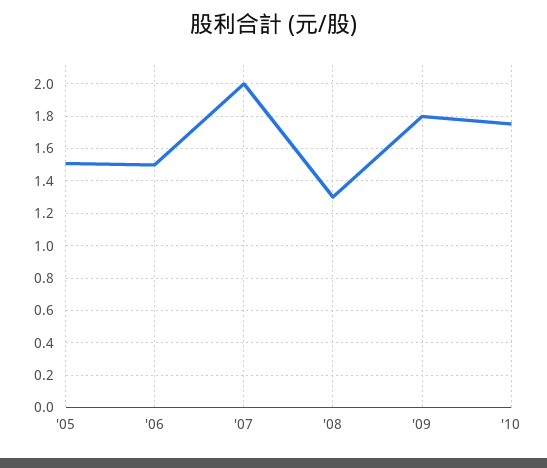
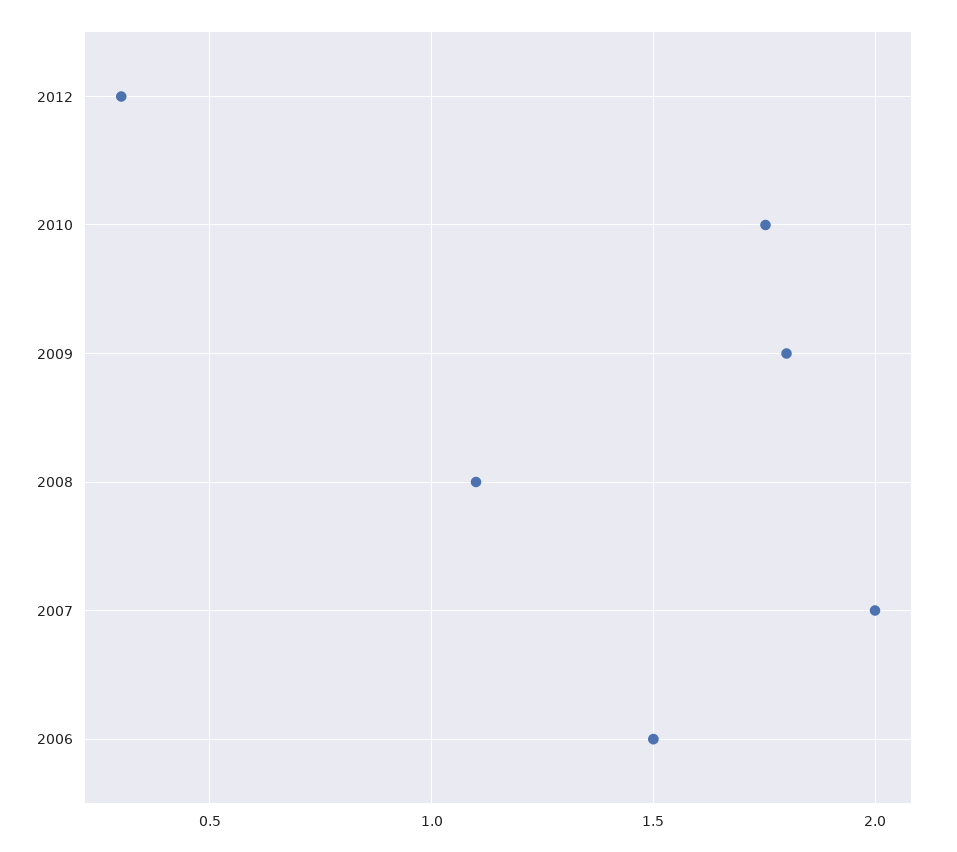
'05: 1.5 -> none
'08: 1.3 -> 1.1
2012: none -> 0.3

